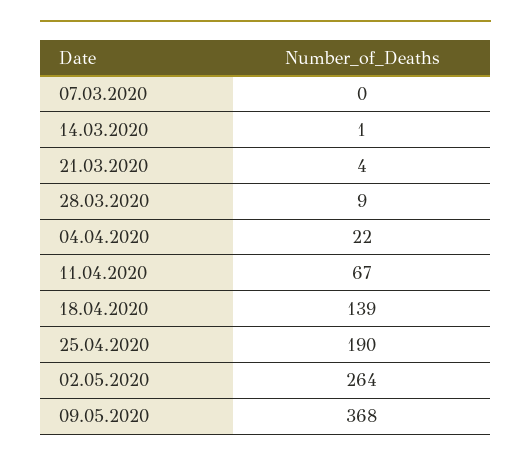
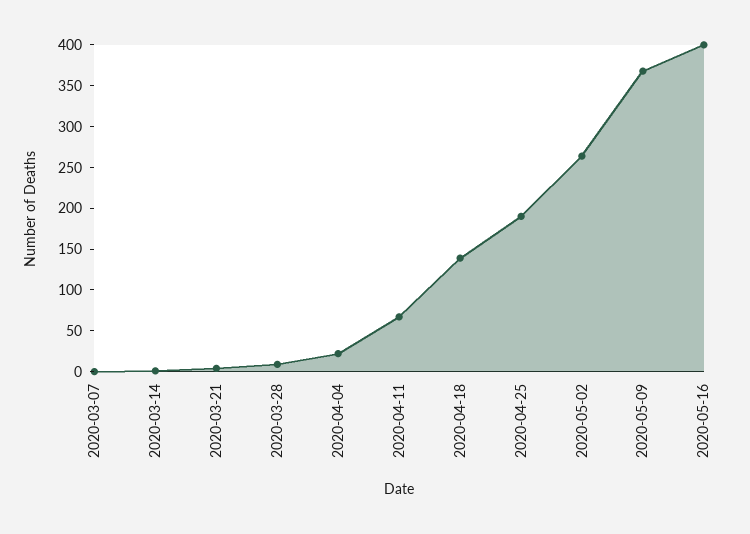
2020-05-16: none -> 400

